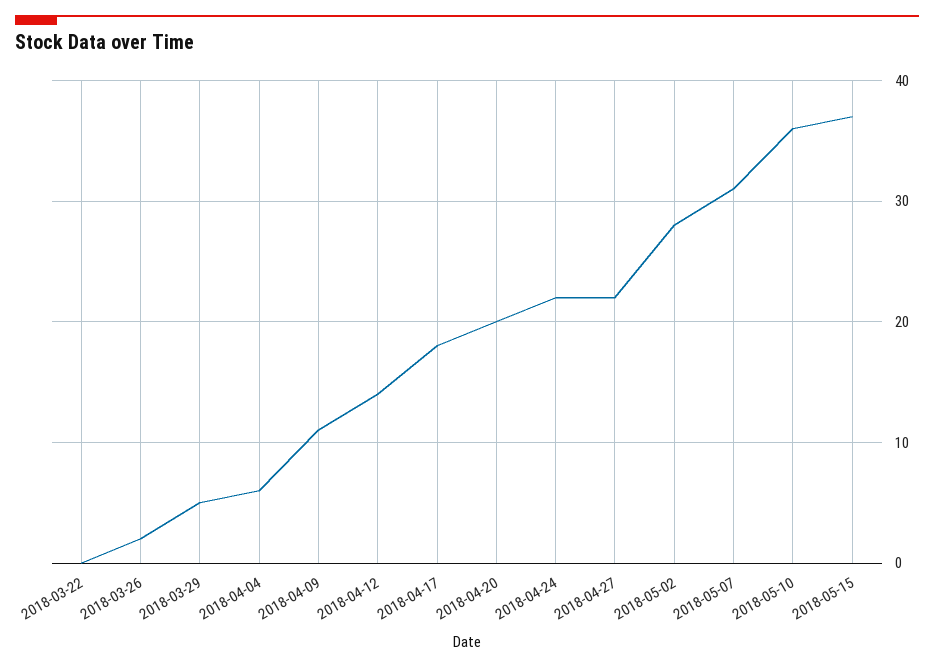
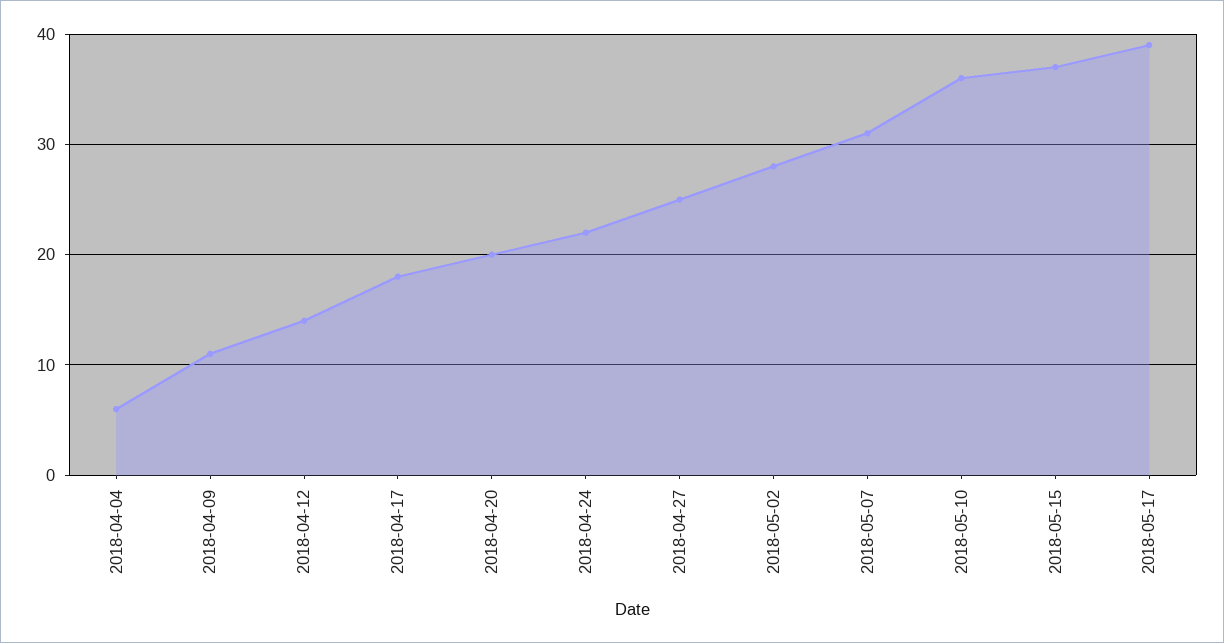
2018-03-22: 0 -> none
2018-03-26: 2 -> none
2018-03-29: 5 -> none
2018-04-27: 22 -> 25
2018-05-17: none -> 39

